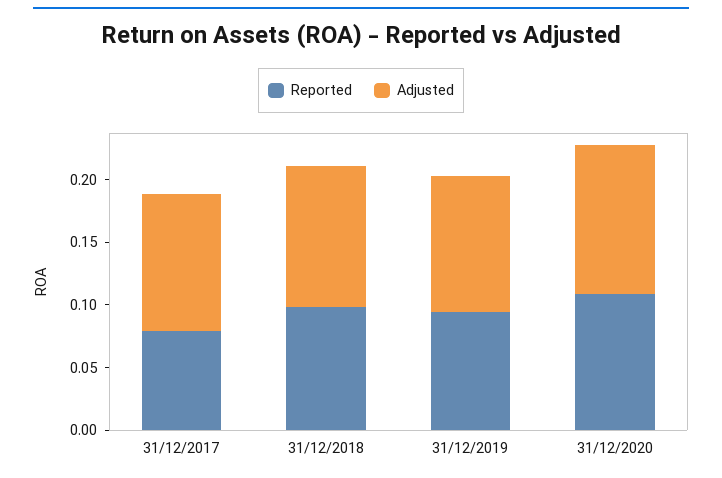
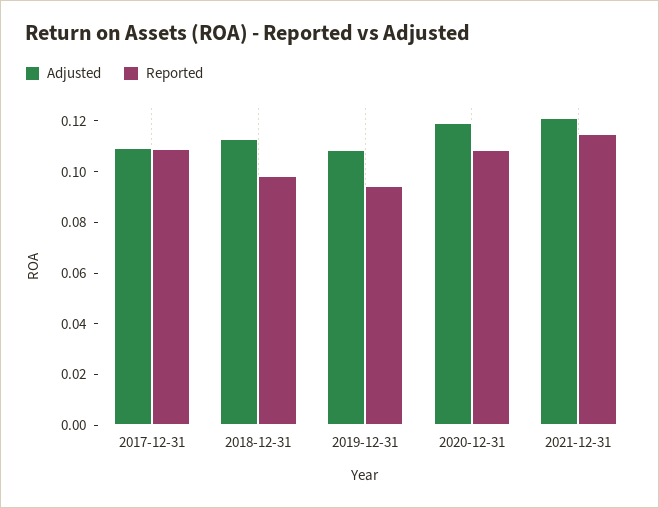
Reported, 31/12/2017: 0.08 -> 0.11
Adjusted, 2021-12-31: none -> 0.12
Reported, 2021-12-31: none -> 0.115

